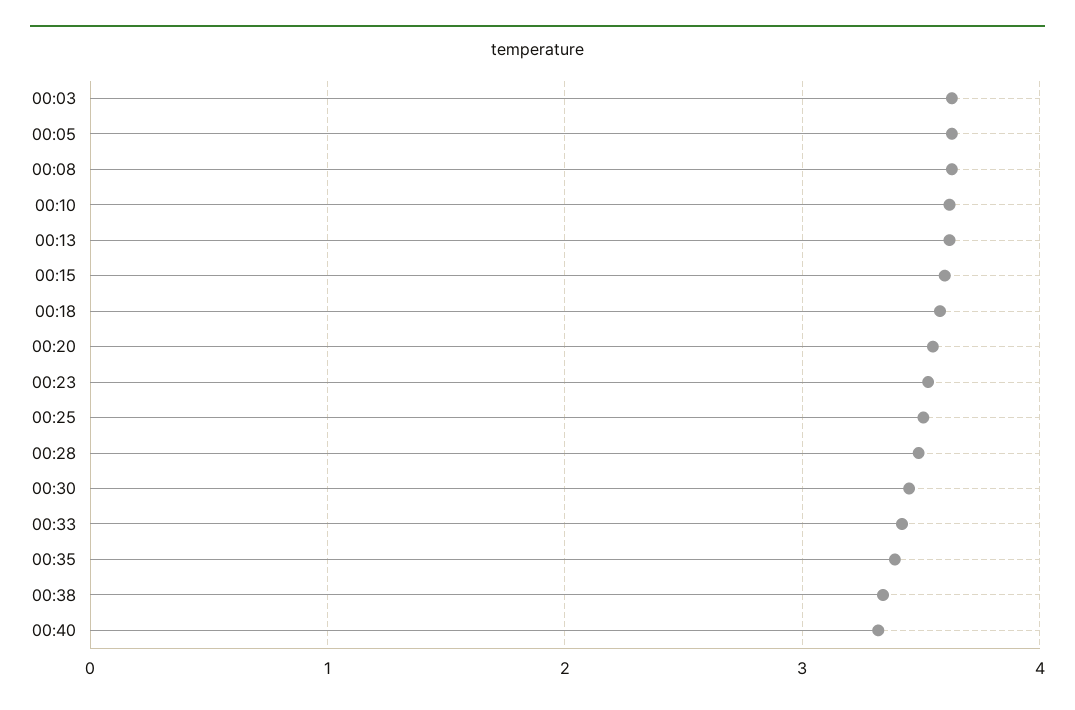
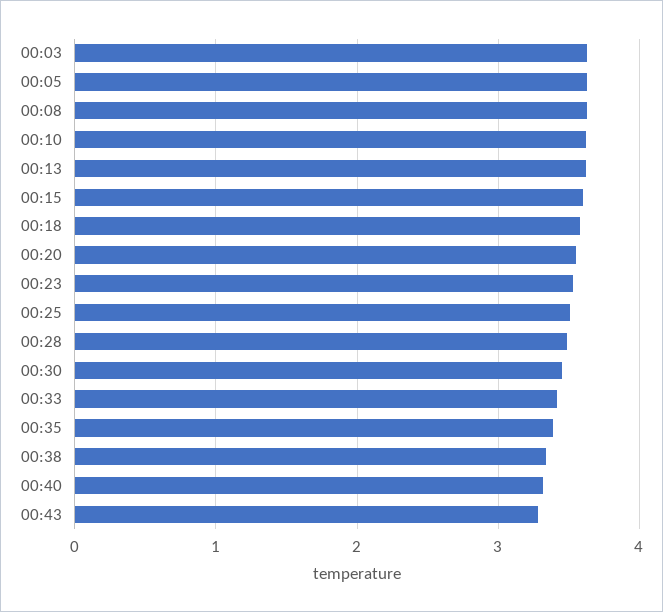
00:43: none -> 3.3

